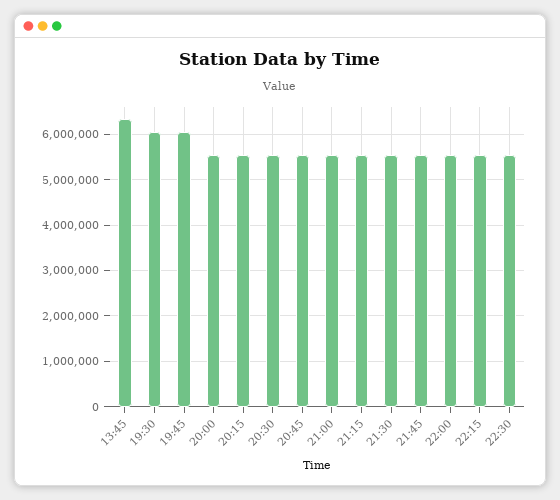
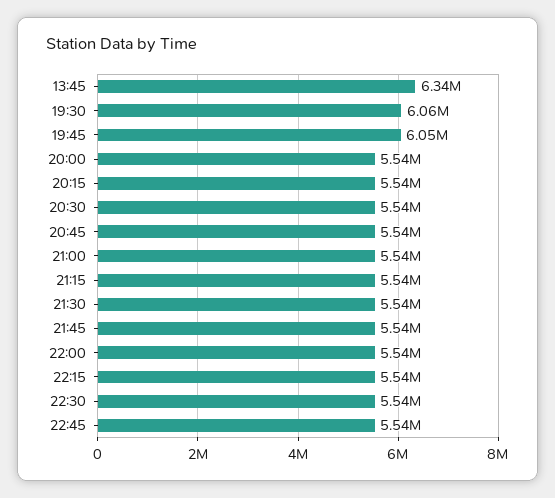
22:45: none -> 5540000

